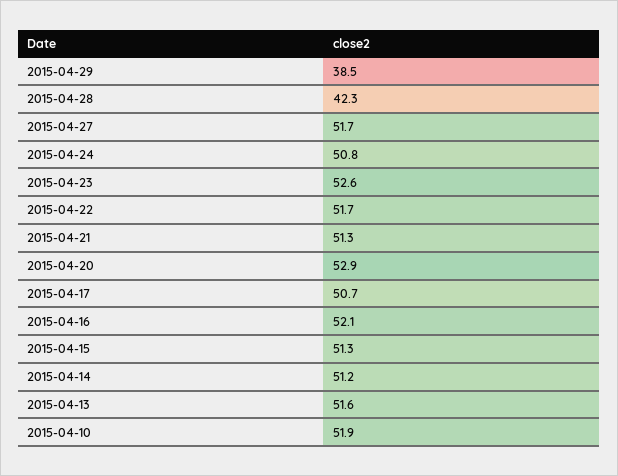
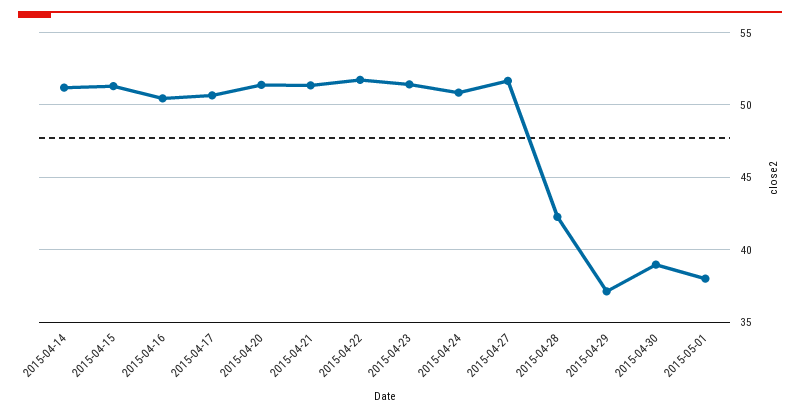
2015-04-29: 38.5 -> 37
2015-04-23: 52.6 -> 51.5
2015-04-20: 52.9 -> 51.5
2015-04-16: 52.1 -> 50.5
2015-04-13: 51.6 -> none
2015-04-10: 51.9 -> none
2015-04-30: none -> 39
2015-05-01: none -> 38

